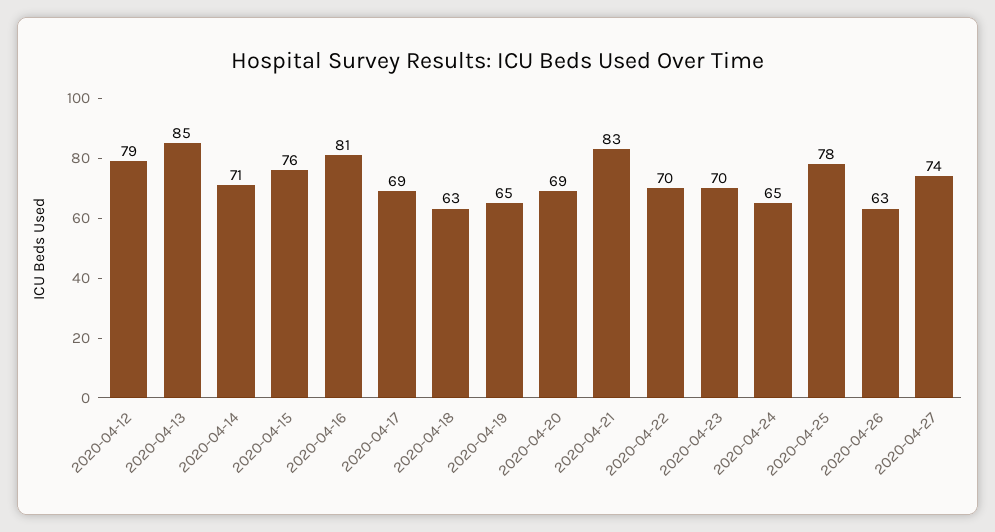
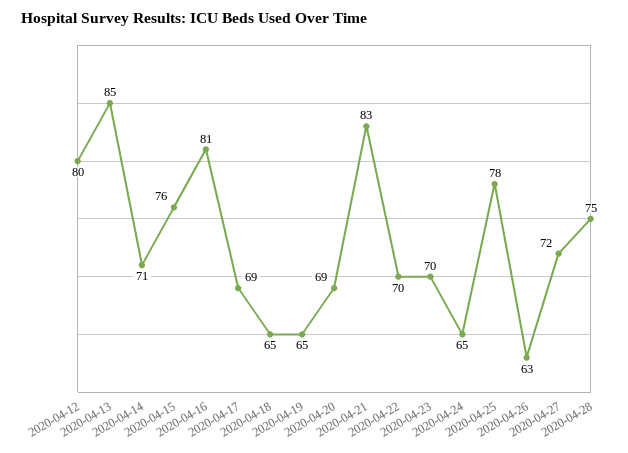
2020-04-12: 79 -> 80
2020-04-18: 63 -> 65
2020-04-27: 74 -> 72
2020-04-28: none -> 75

